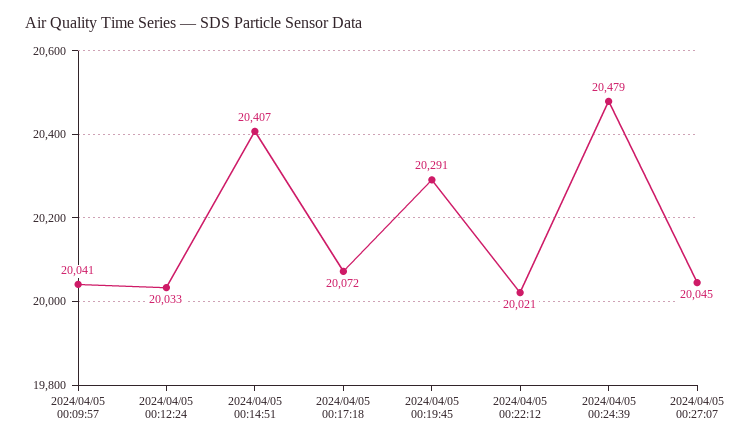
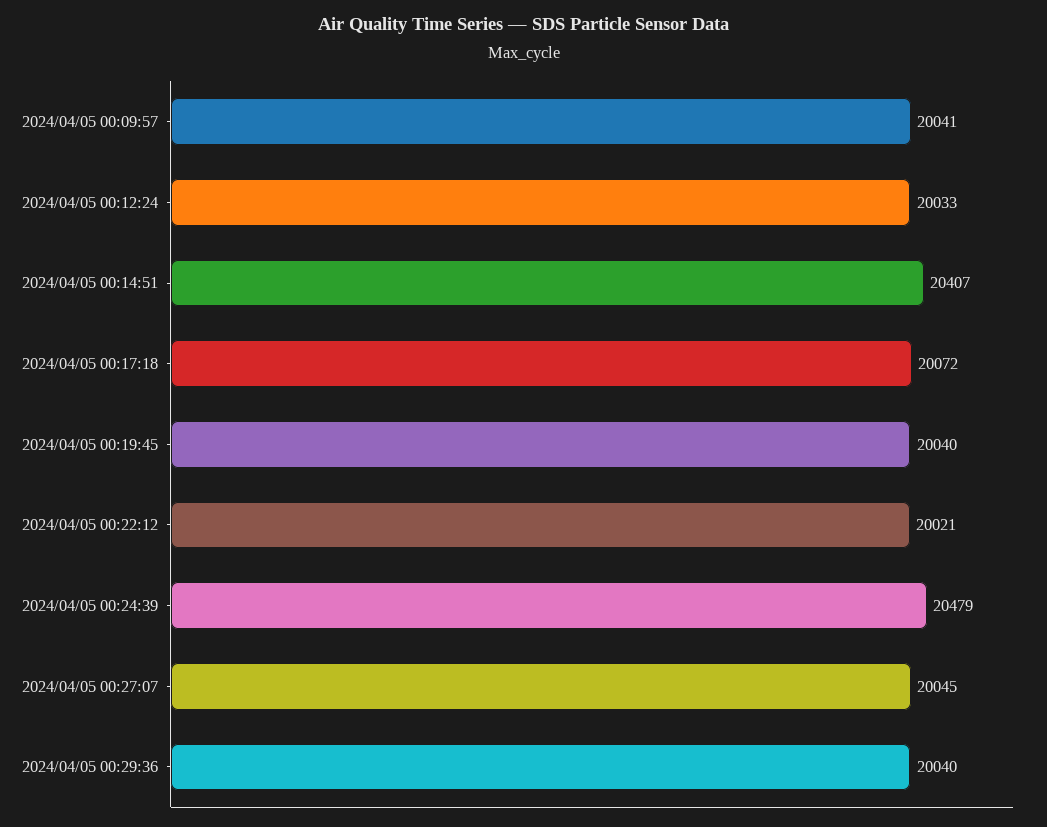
2024/04/05 00:19:45: 20291 -> 20040
2024/04/05 00:29:36: none -> 20040

